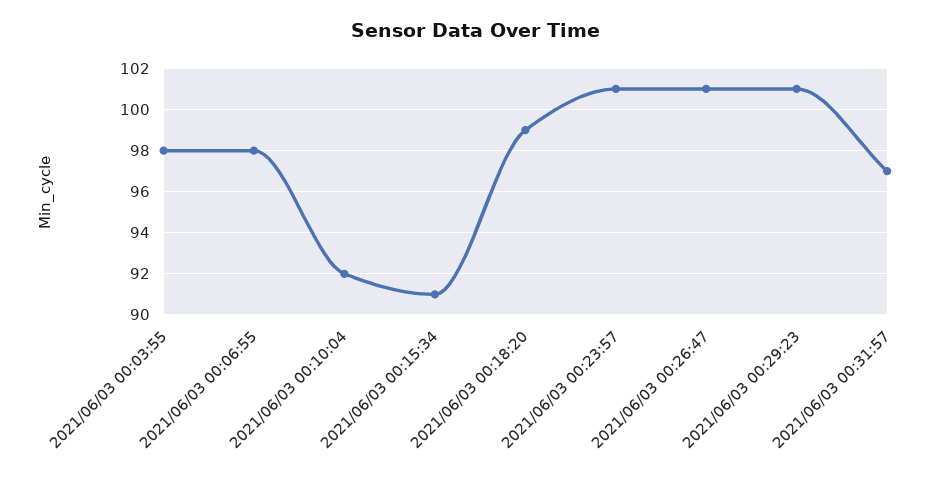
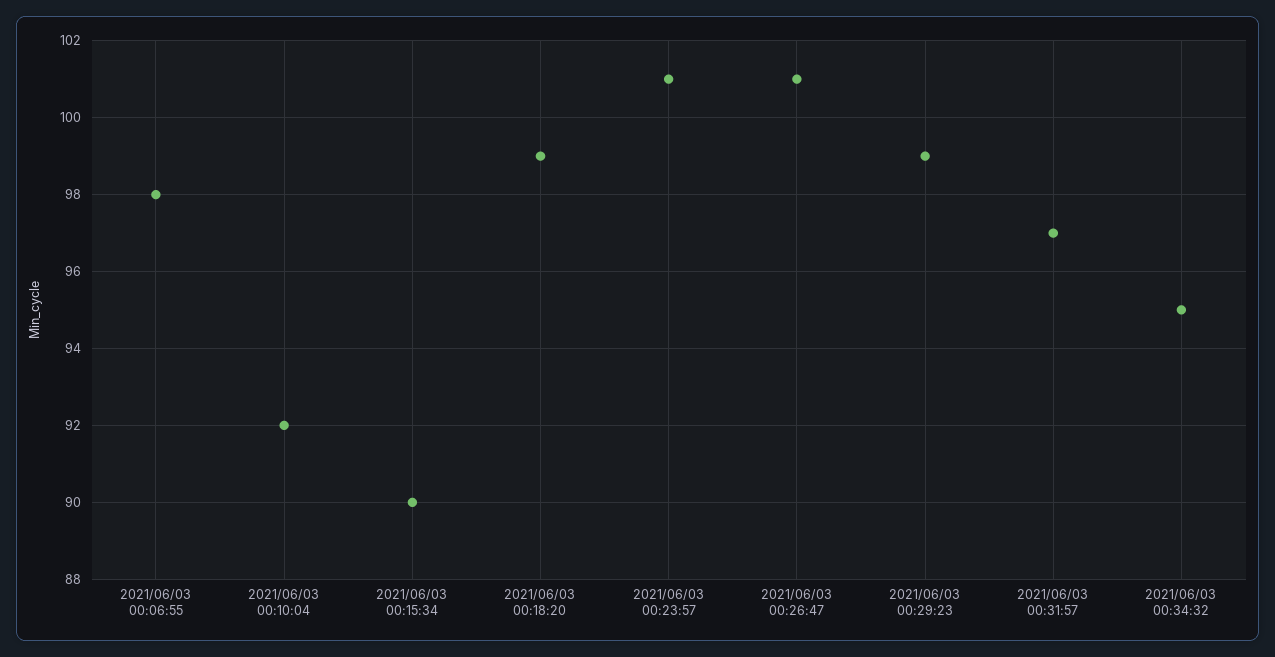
2021/06/03 00:03:55: 98 -> none
2021/06/03 00:15:34: 91 -> 90
2021/06/03 00:29:23: 101 -> 99
2021/06/03 00:34:32: none -> 95

